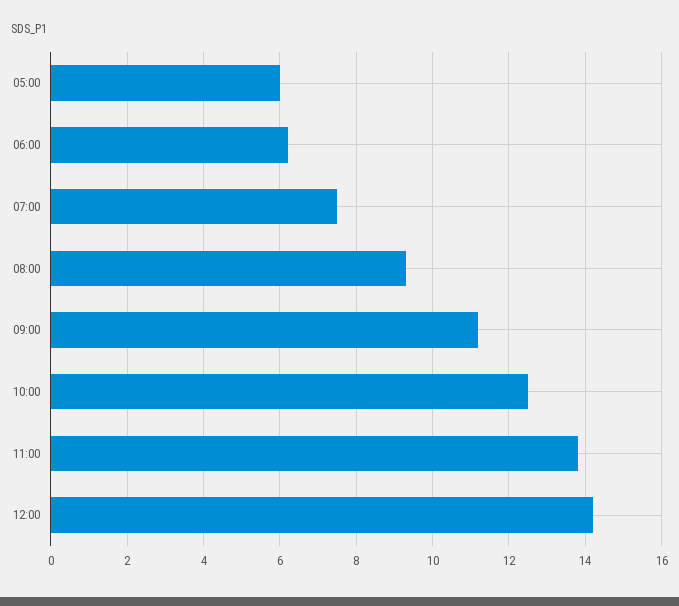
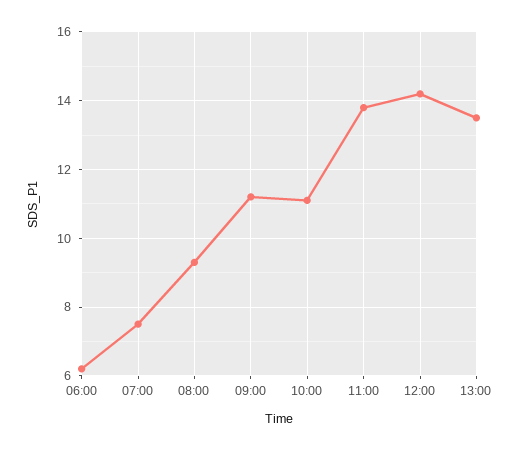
05:00: 6 -> none
10:00: 12.5 -> 11
13:00: none -> 13.5

